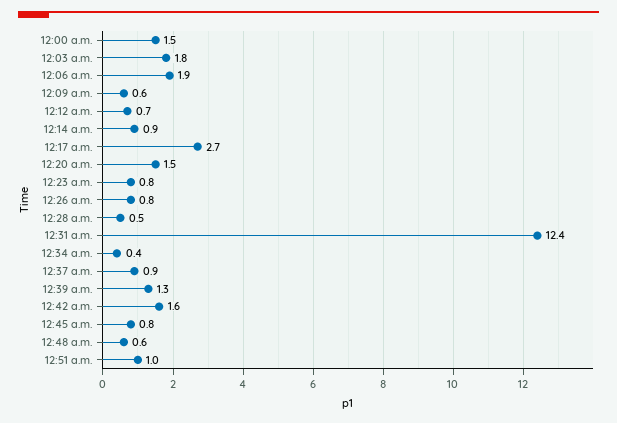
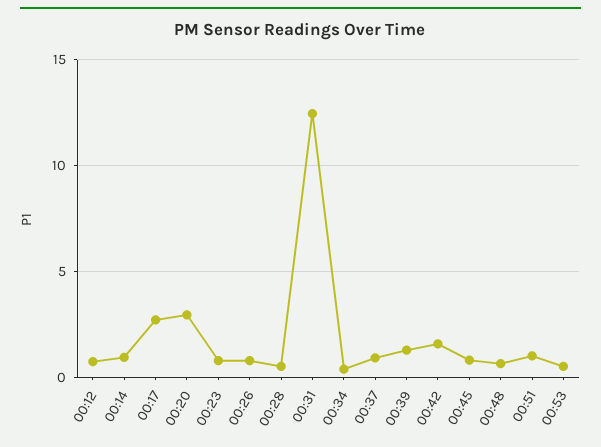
12:00 a.m.: 1.5 -> none
12:03 a.m.: 1.8 -> none
12:06 a.m.: 1.9 -> none
12:09 a.m.: 0.6 -> none
12:20 a.m.: 1.5 -> 3
00:53: none -> 0.5

